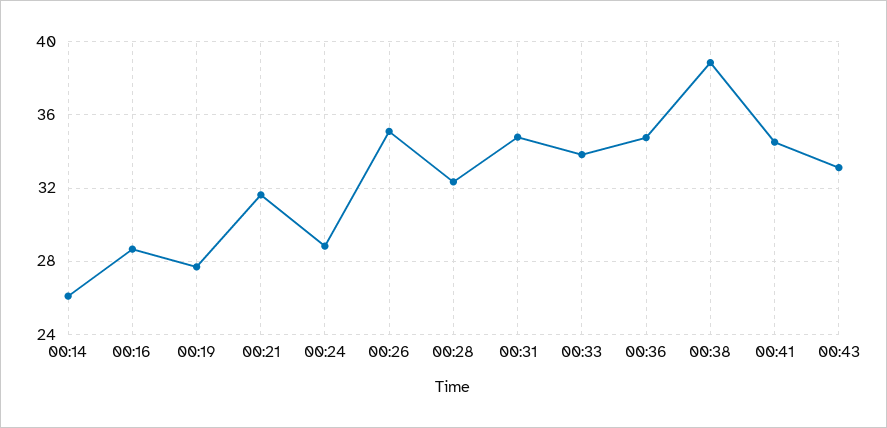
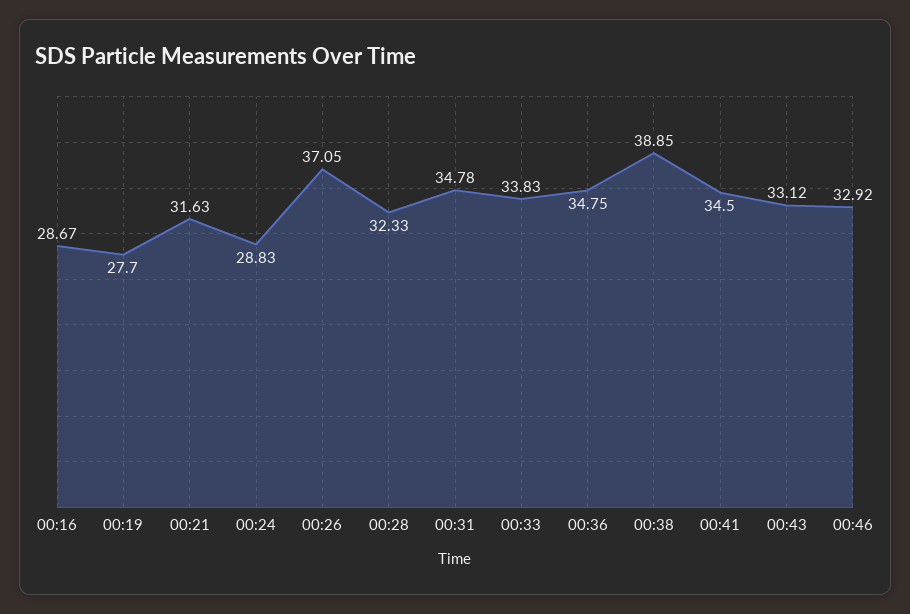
00:14: 26 -> none
00:26: 35 -> 37.05
00:46: none -> 32.92

